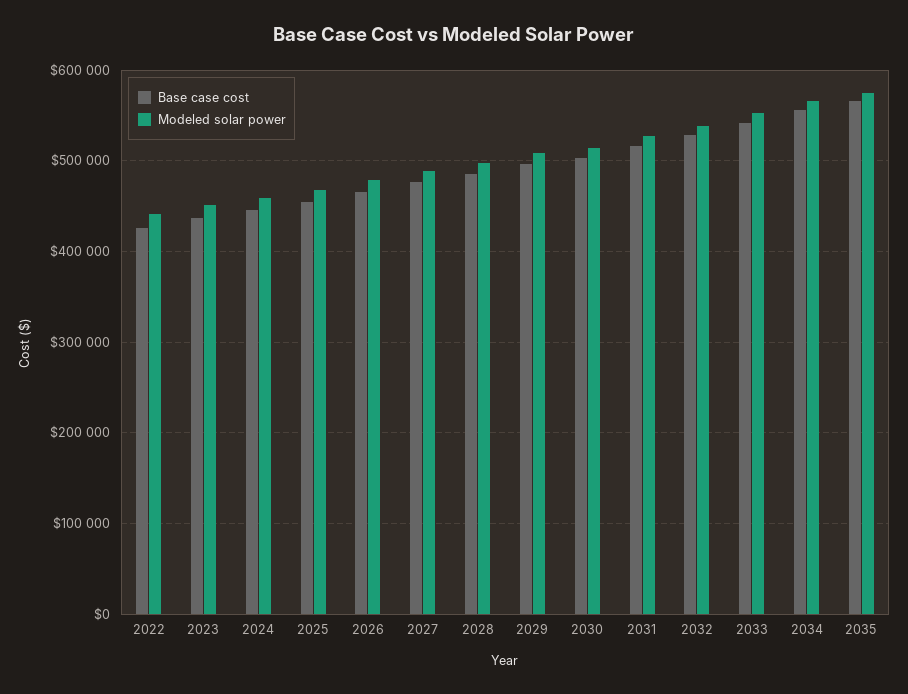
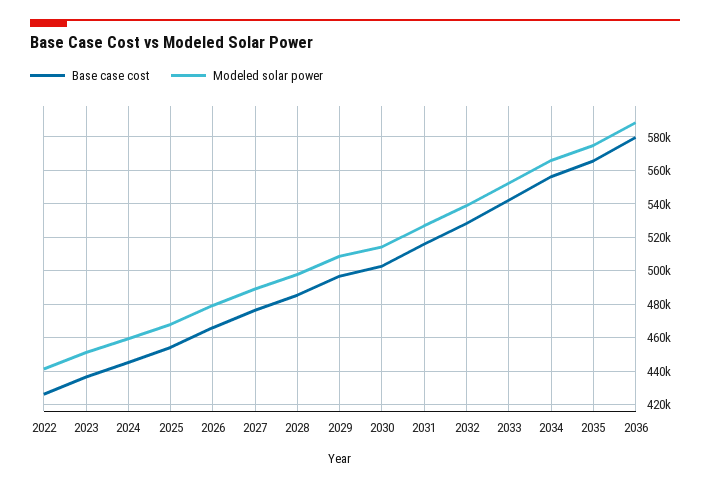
Base case cost, 2036: none -> 580000
Modeled solar power, 2036: none -> 590000

